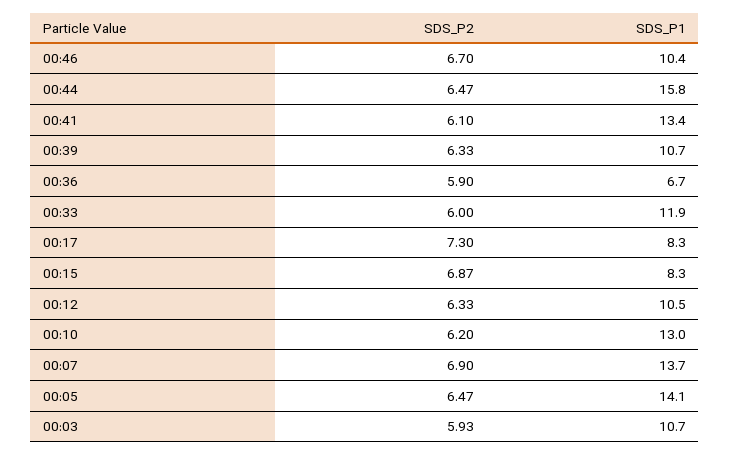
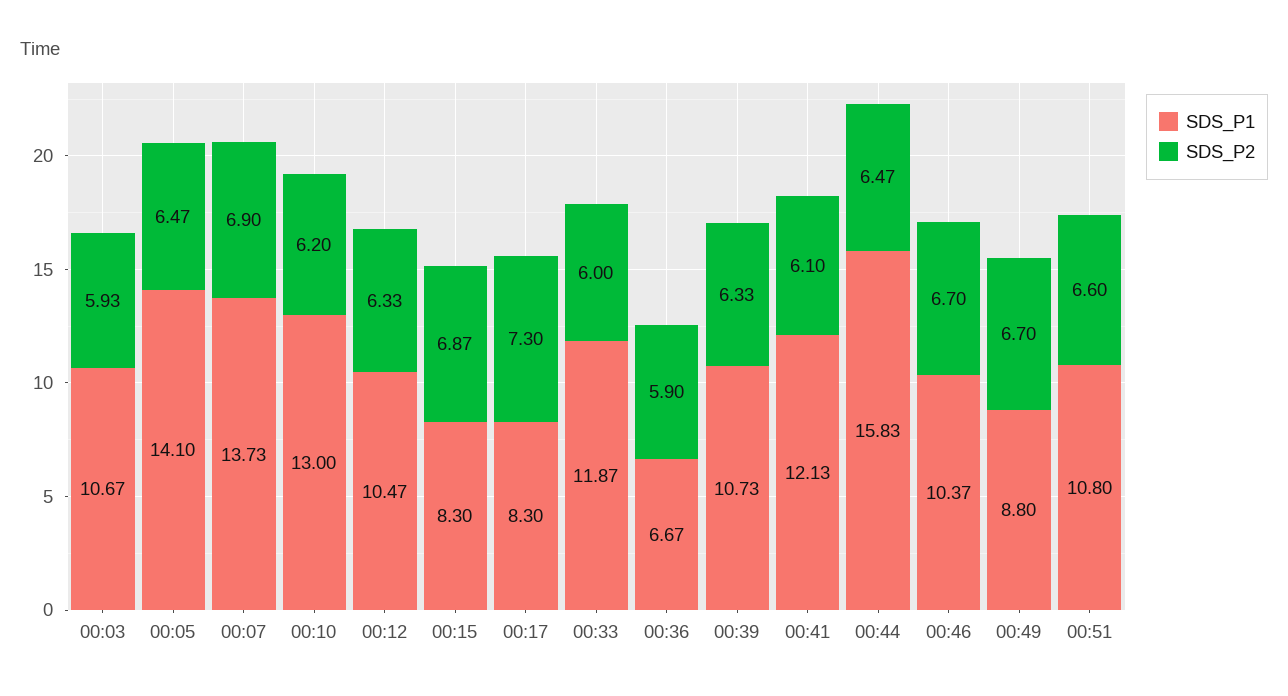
SDS_P1, 00:41: 13.4 -> 12.13
SDS_P1, 00:49: none -> 8.8
SDS_P2, 00:49: none -> 6.7
SDS_P1, 00:51: none -> 10.8
SDS_P2, 00:51: none -> 6.6

